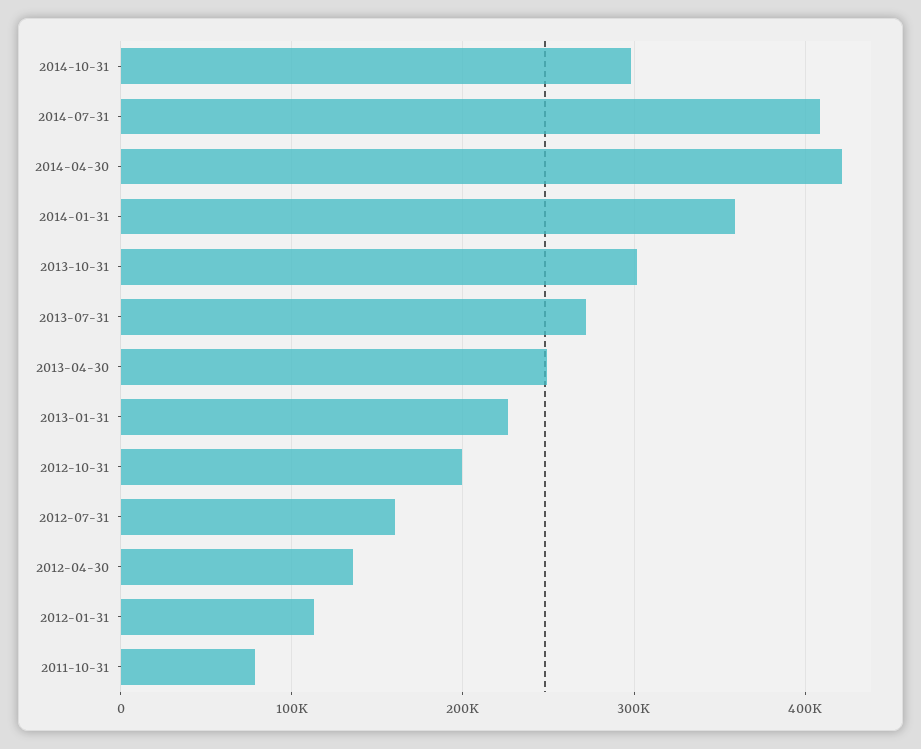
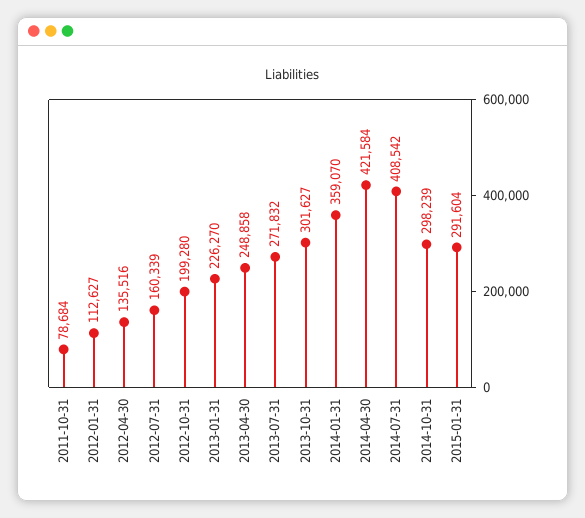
2015-01-31: none -> 291604

